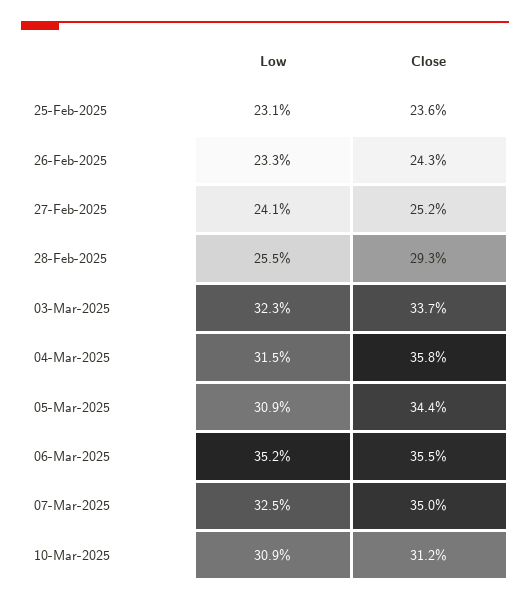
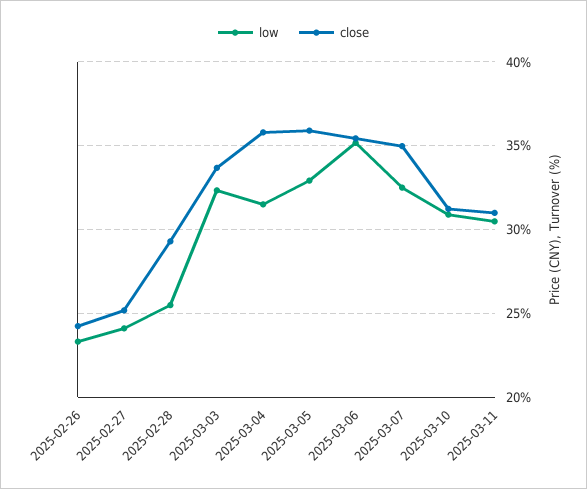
Low, 25-Feb-2025: 23.1 -> none
Close, 25-Feb-2025: 23.6 -> none
Low, 05-Mar-2025: 30.9 -> 33
Close, 05-Mar-2025: 34.4 -> 36
Low, 2025-03-11: none -> 30.5
Close, 2025-03-11: none -> 31

